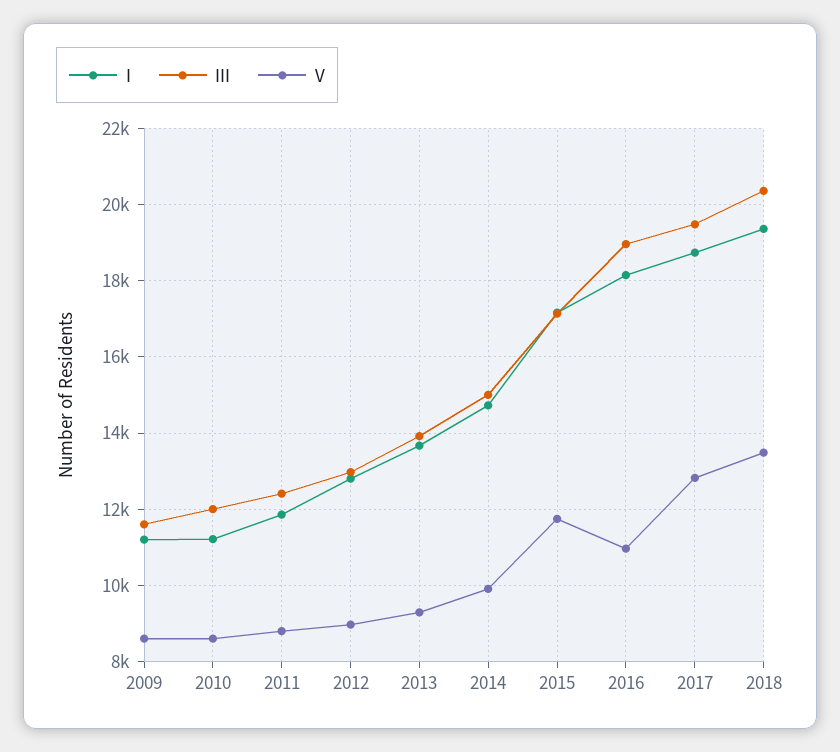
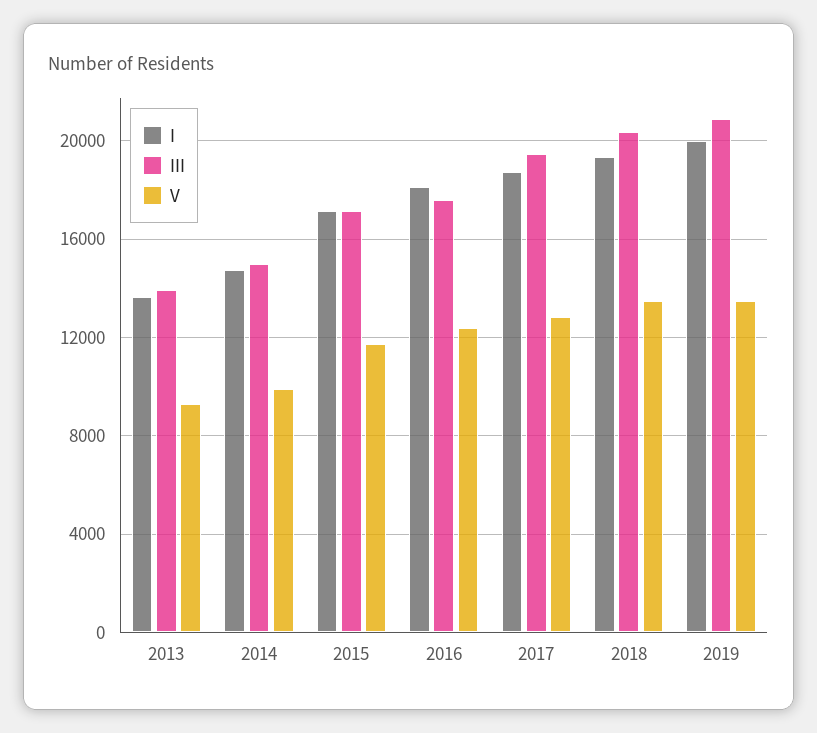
I, 2009: 11200 -> none
III, 2009: 11600 -> none
V, 2009: 8600 -> none
I, 2010: 11200 -> none
III, 2010: 12000 -> none
V, 2010: 8600 -> none
I, 2011: 11800 -> none
III, 2011: 12400 -> none
V, 2011: 8800 -> none
I, 2012: 12800 -> none
III, 2012: 13000 -> none
V, 2012: 9000 -> none
III, 2016: 19000 -> 17500
V, 2016: 11000 -> 12500
I, 2019: none -> 20000
III, 2019: none -> 21000
V, 2019: none -> 13500

